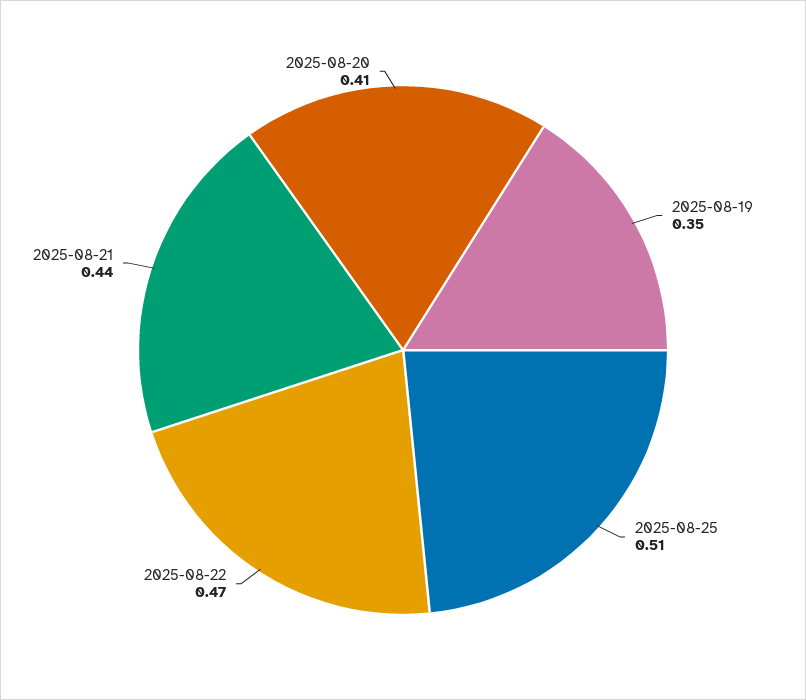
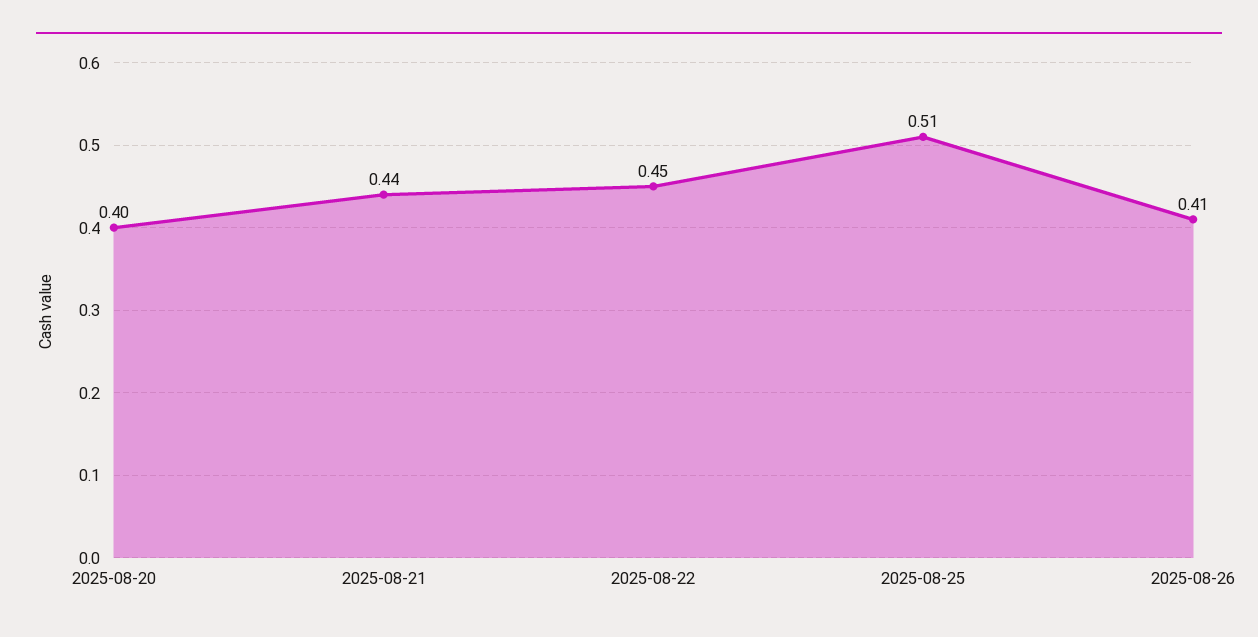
2025-08-19: 0.35 -> none
2025-08-22: 0.47 -> 0.45
2025-08-20: 0.41 -> 0.4
2025-08-26: none -> 0.41

